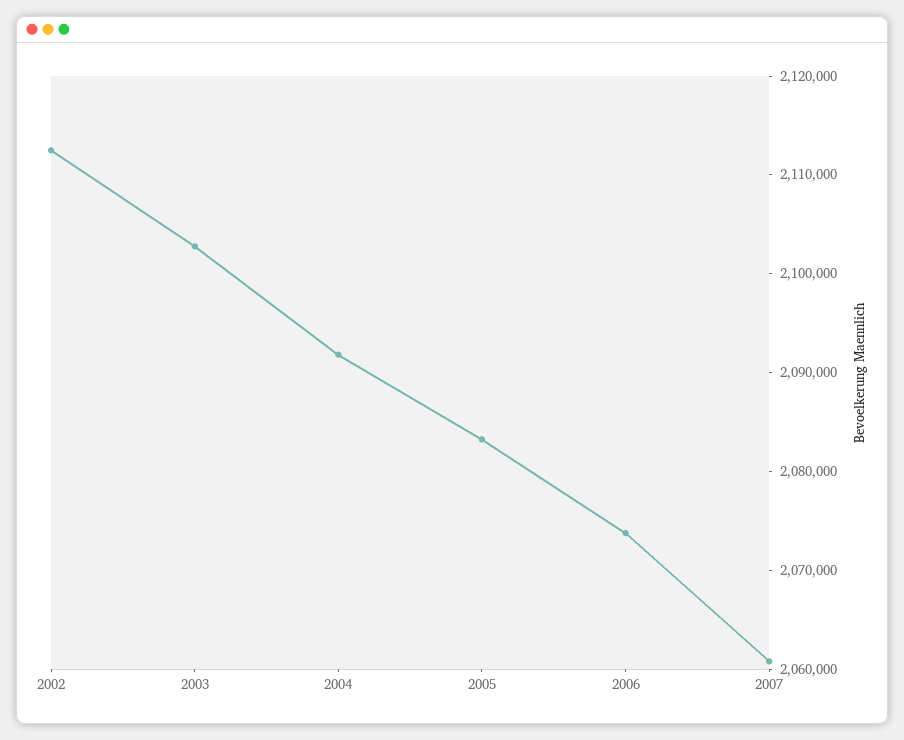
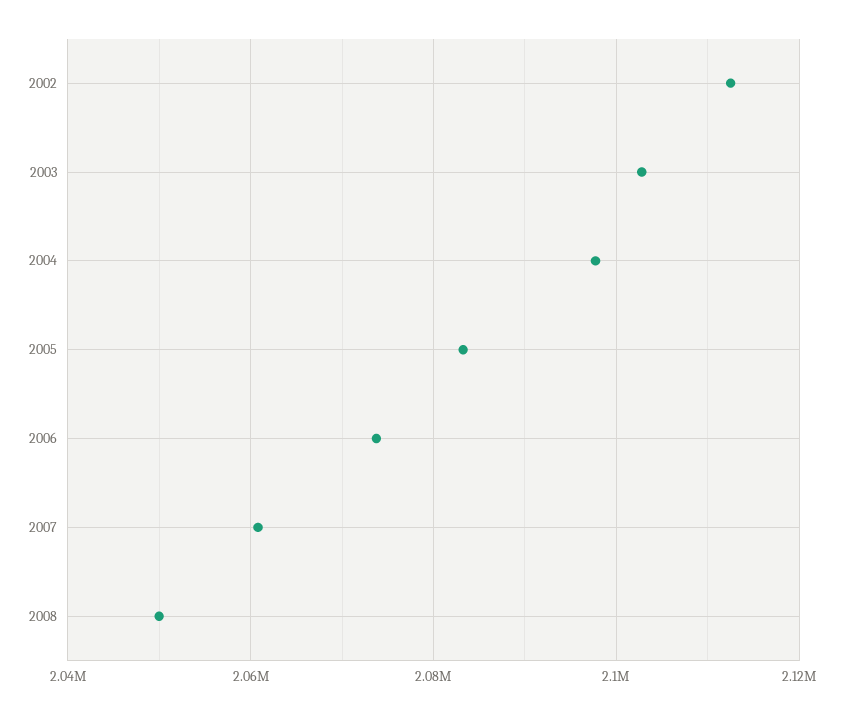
2004: 2092000 -> 2098000
2008: none -> 2050000

